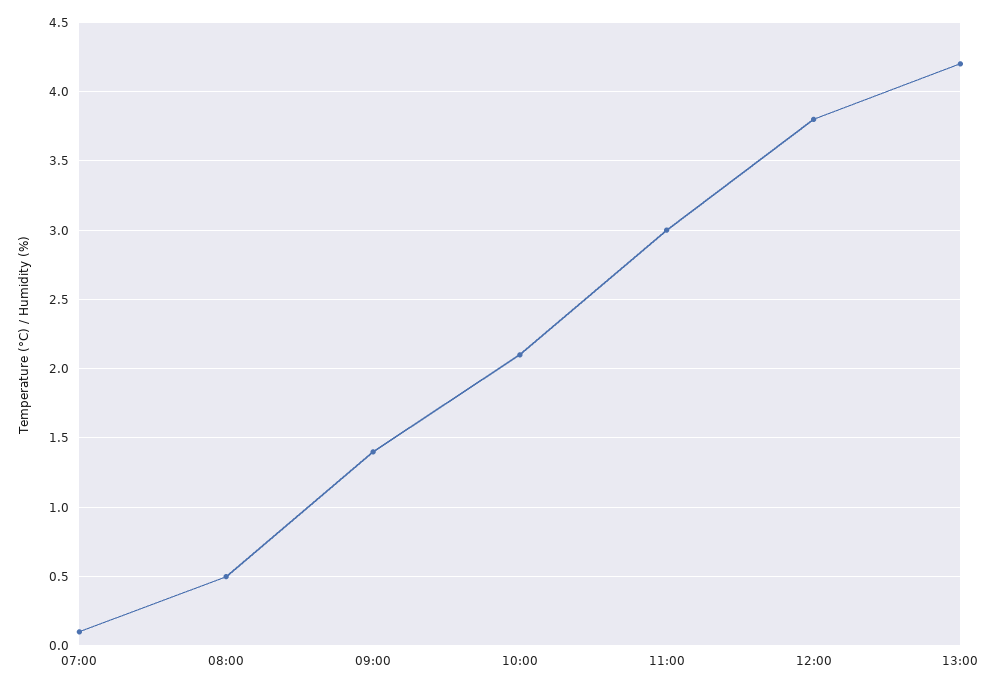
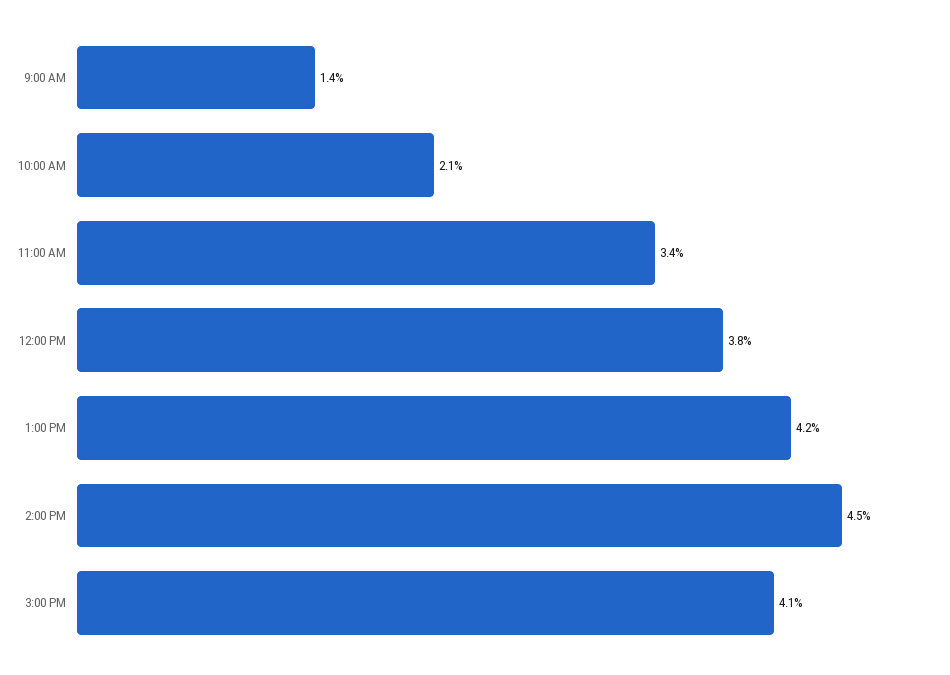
07:00: 0.1 -> none
08:00: 0.5 -> none
11:00: 3 -> 3.4
2:00 PM: none -> 4.5
3:00 PM: none -> 4.1

